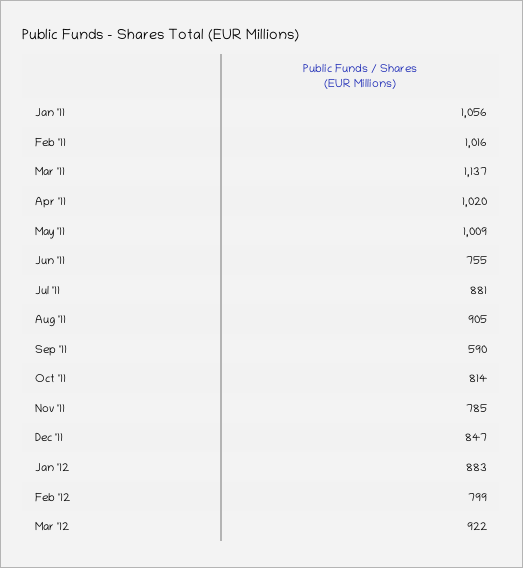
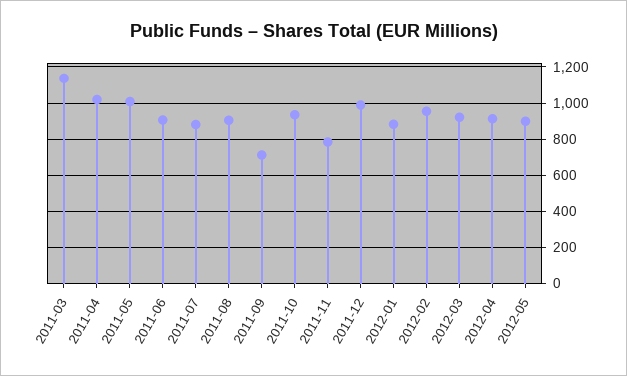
Jan '11: 1056 -> none
Feb '11: 1016 -> none
Jun '11: 755 -> 900
Sep '11: 590 -> 700
Oct '11: 814 -> 950
Dec '11: 847 -> 1000
Feb '12: 799 -> 950
2012-04: none -> 900
2012-05: none -> 900

